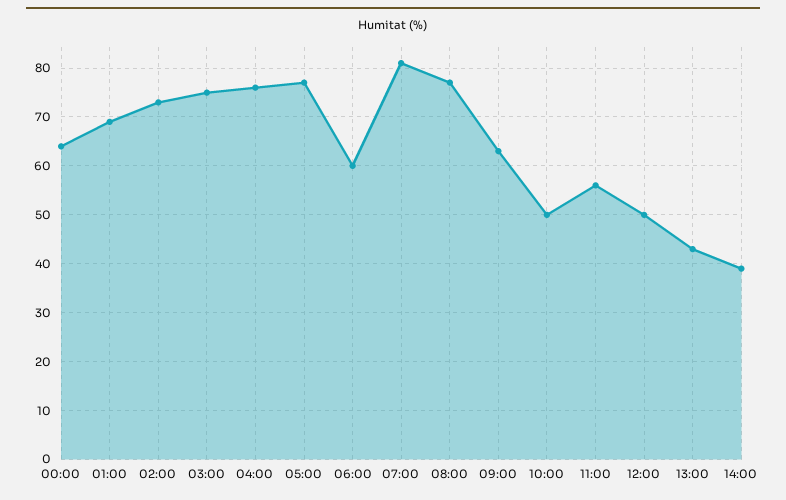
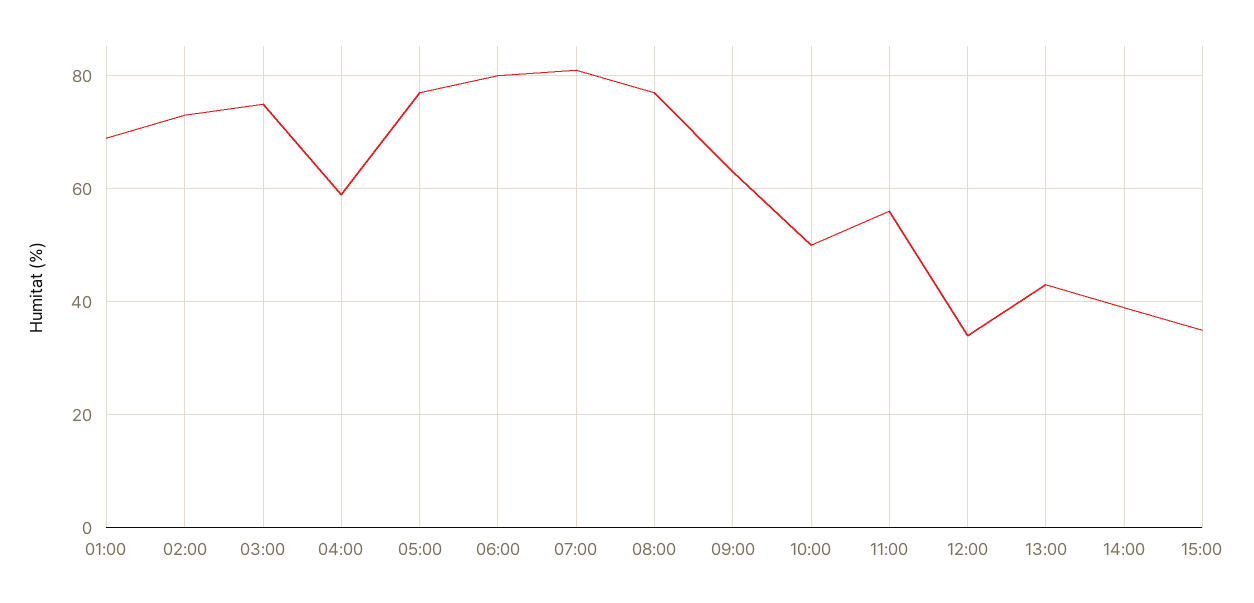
00:00: 65 -> none
04:00: 75 -> 60
06:00: 60 -> 80
12:00: 50 -> 35
15:00: none -> 35

